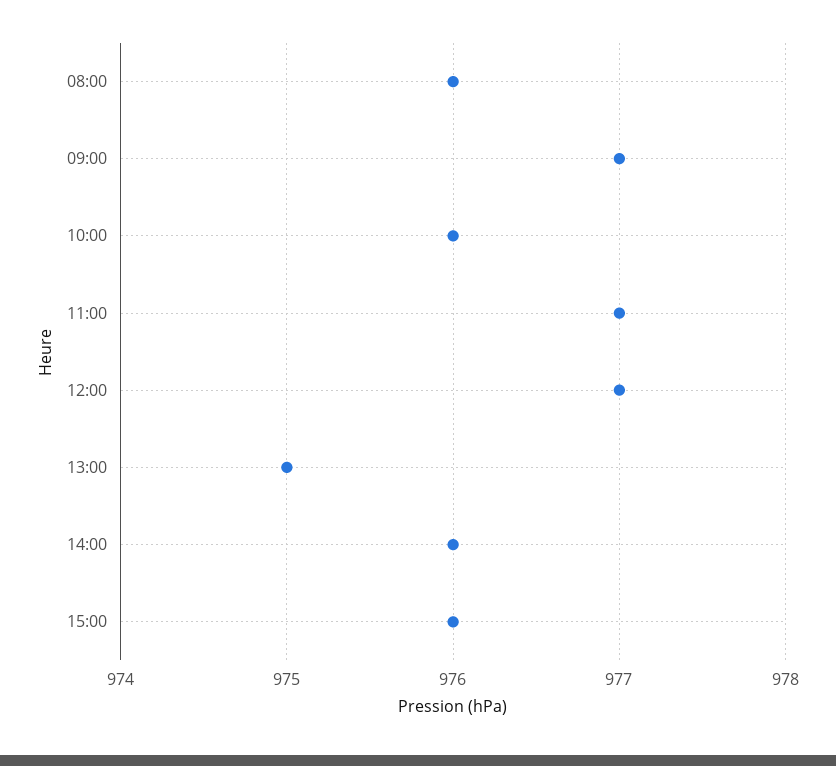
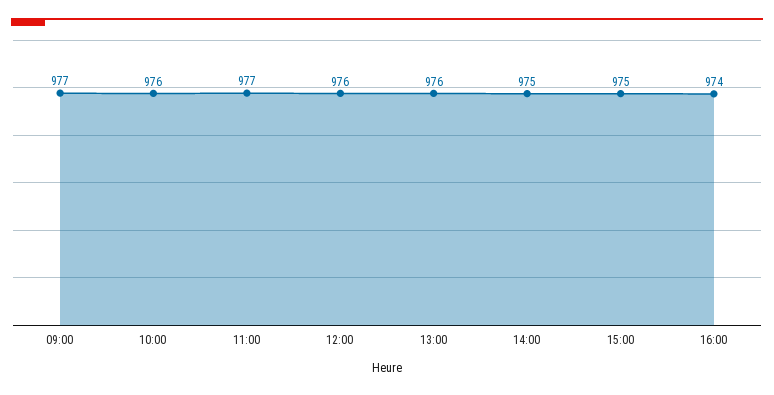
08:00: 976 -> none
12:00: 977 -> 976
13:00: 975 -> 976
14:00: 976 -> 975
15:00: 976 -> 975
16:00: none -> 974

